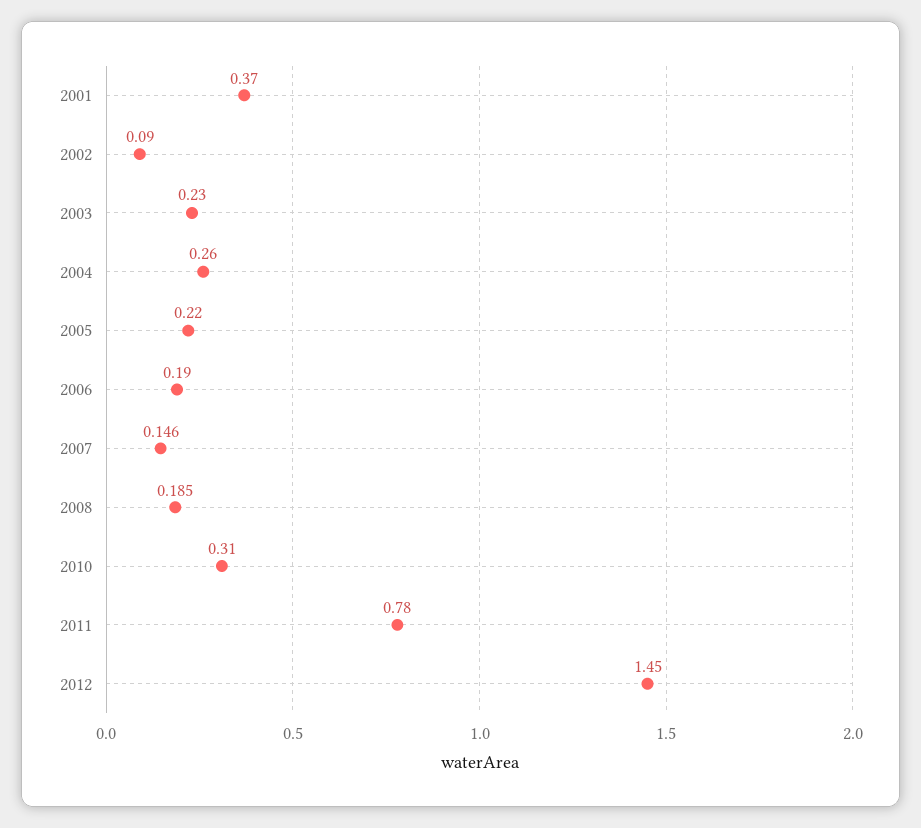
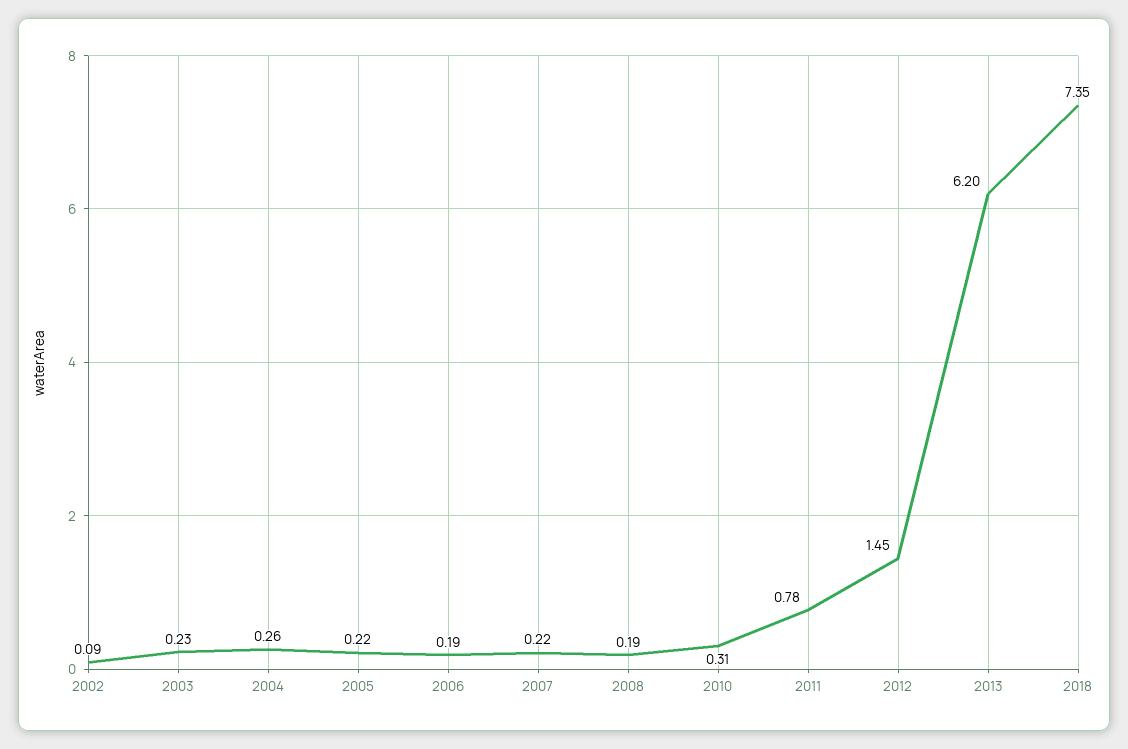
2001: 0.37 -> none
2007: 0.146 -> 0.22
2013: none -> 6.2
2018: none -> 7.35

